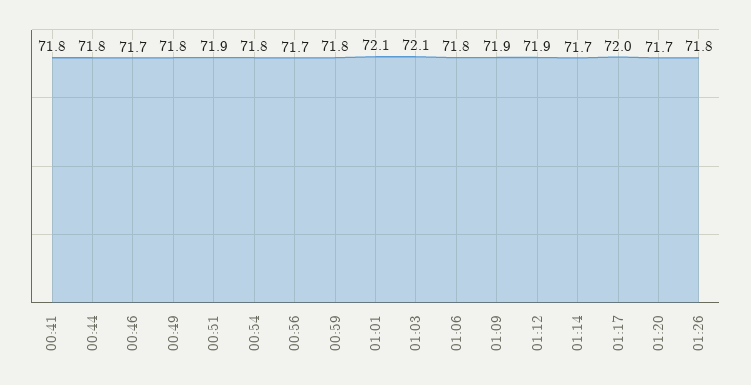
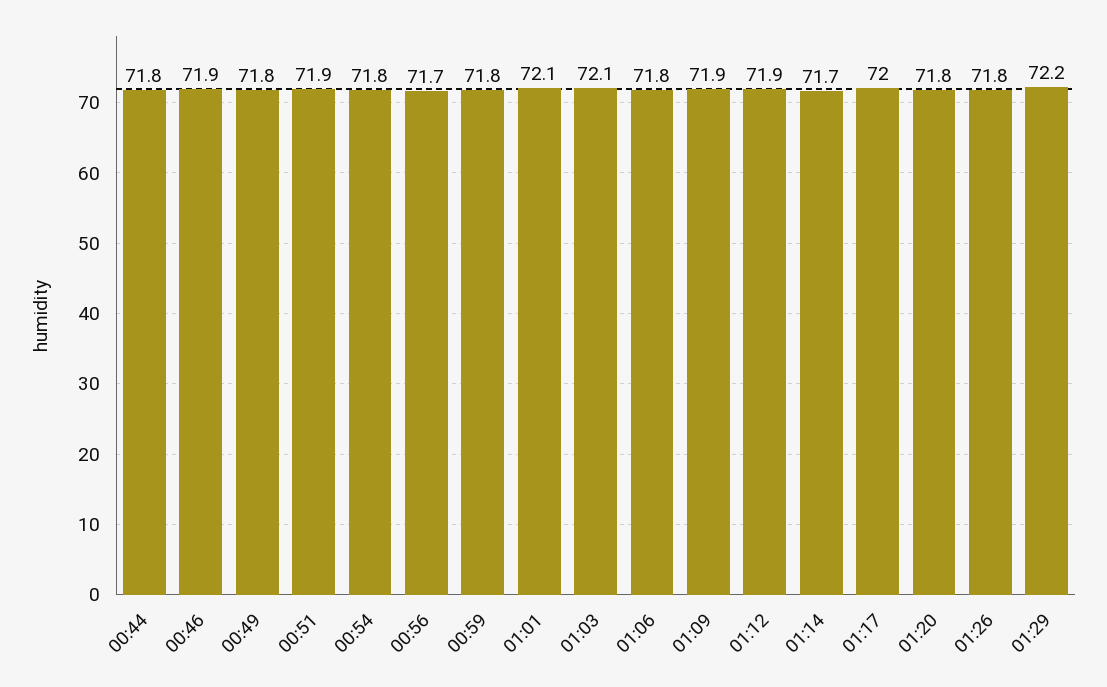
00:41: 71.8 -> none
00:46: 71.7 -> 71.9
01:20: 71.7 -> 71.8
01:29: none -> 72.2

